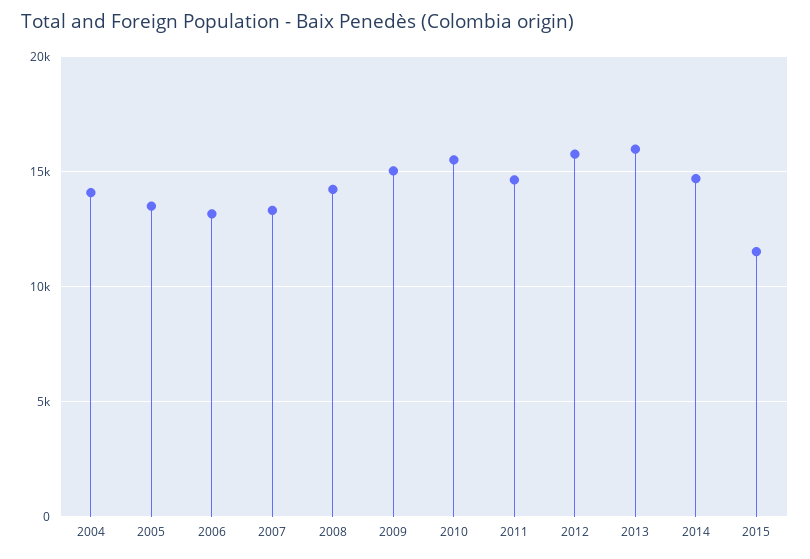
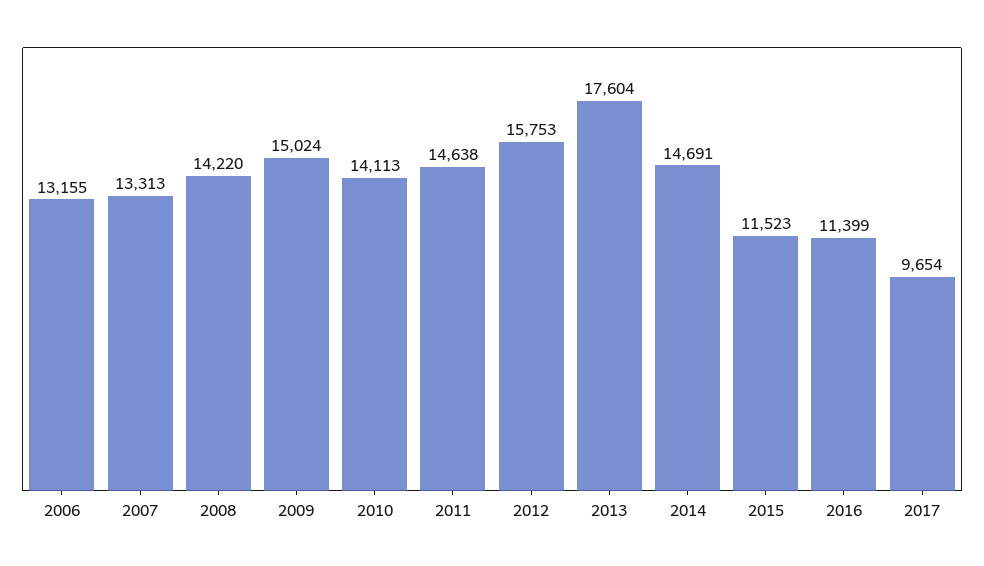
2004: 14000 -> none
2005: 13500 -> none
2010: 15500 -> 14113
2013: 16000 -> 17604
2016: none -> 11399
2017: none -> 9654

